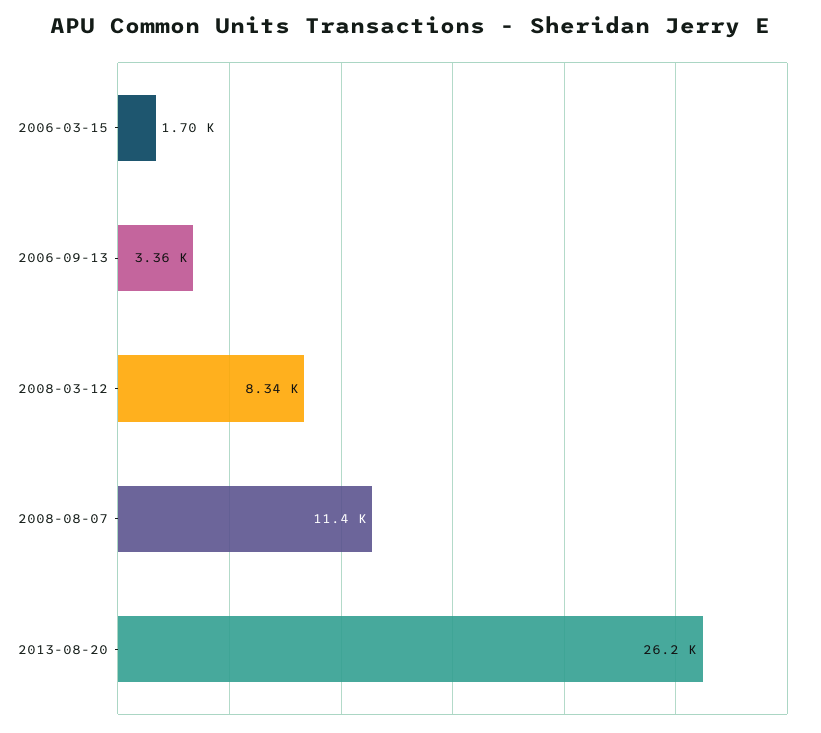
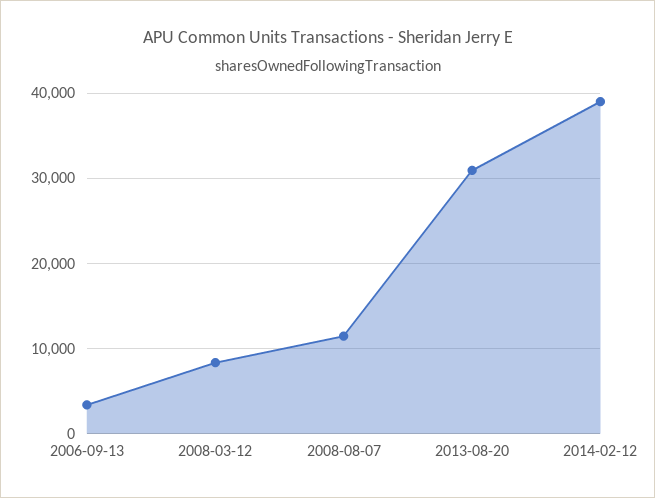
2006-03-15: 1700 -> none
2013-08-20: 26200 -> 31000
2014-02-12: none -> 39000

